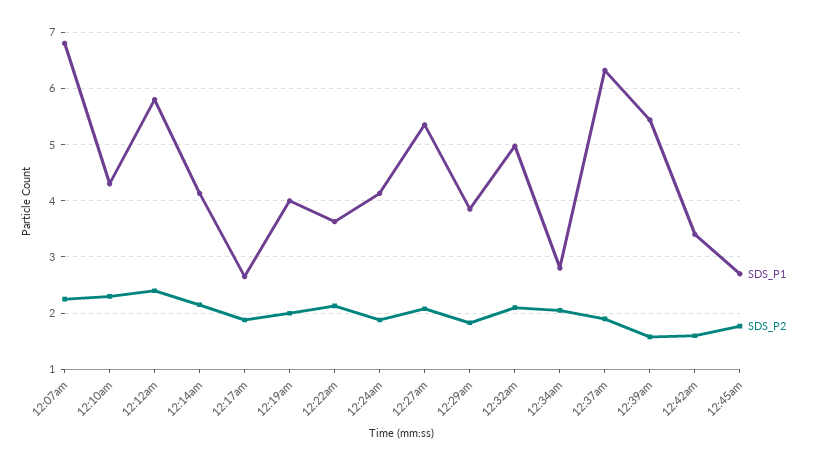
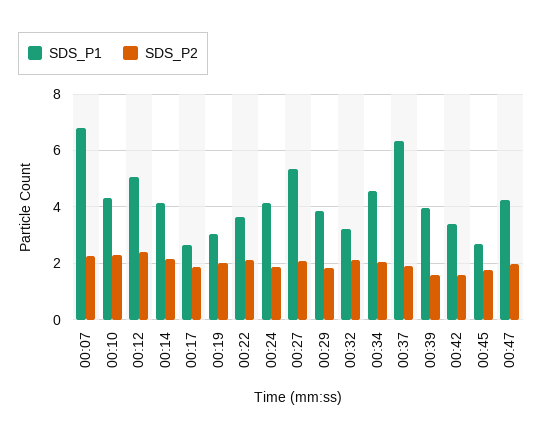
SDS_P1, 12:12am: 5.8 -> 5
SDS_P1, 12:19am: 4 -> 3
SDS_P1, 12:32am: 5 -> 3.25
SDS_P1, 12:34am: 2.8 -> 4.5
SDS_P1, 12:39am: 5.4 -> 4
SDS_P1, 00:47: none -> 4.25
SDS_P2, 00:47: none -> 2

